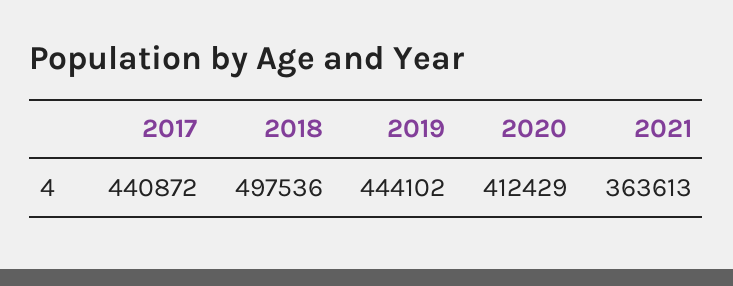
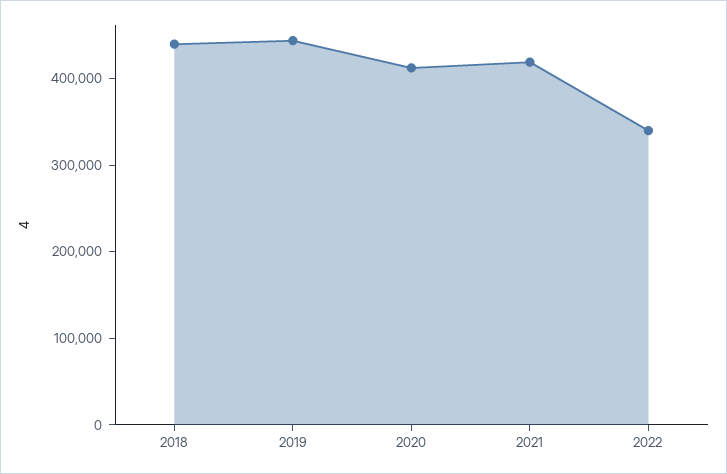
2017: 440872 -> none
2018: 497536 -> 440000
2021: 363613 -> 420000
2022: none -> 340000

